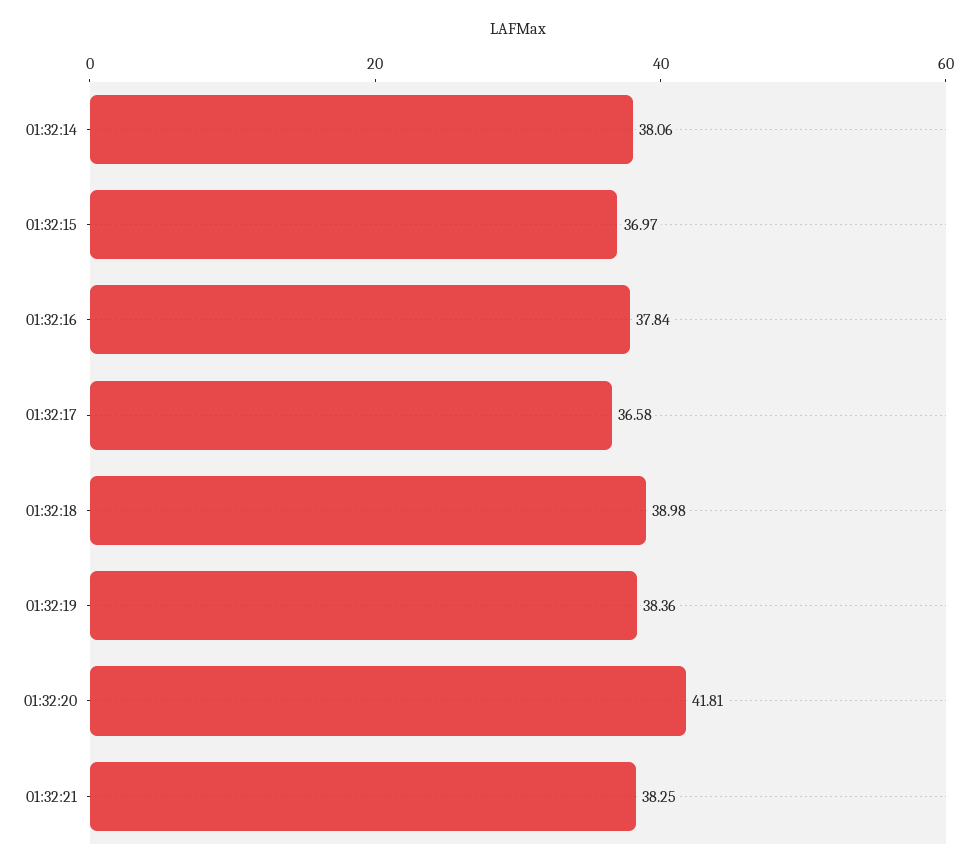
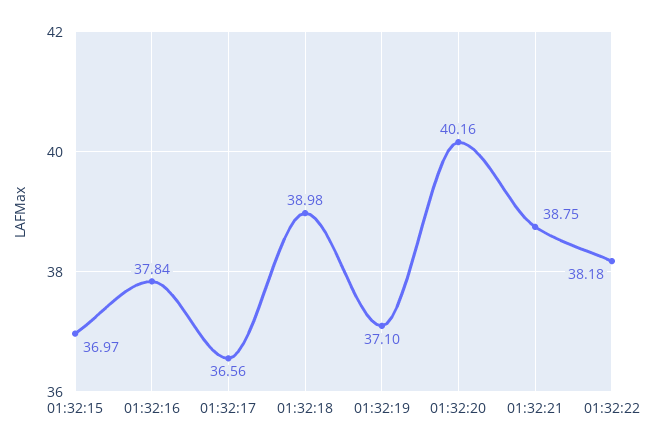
01:32:14: 38.06 -> none
01:32:17: 36.58 -> 36.56
01:32:19: 38.36 -> 37.1
01:32:20: 41.81 -> 40.16
01:32:21: 38.25 -> 38.75
01:32:22: none -> 38.18

